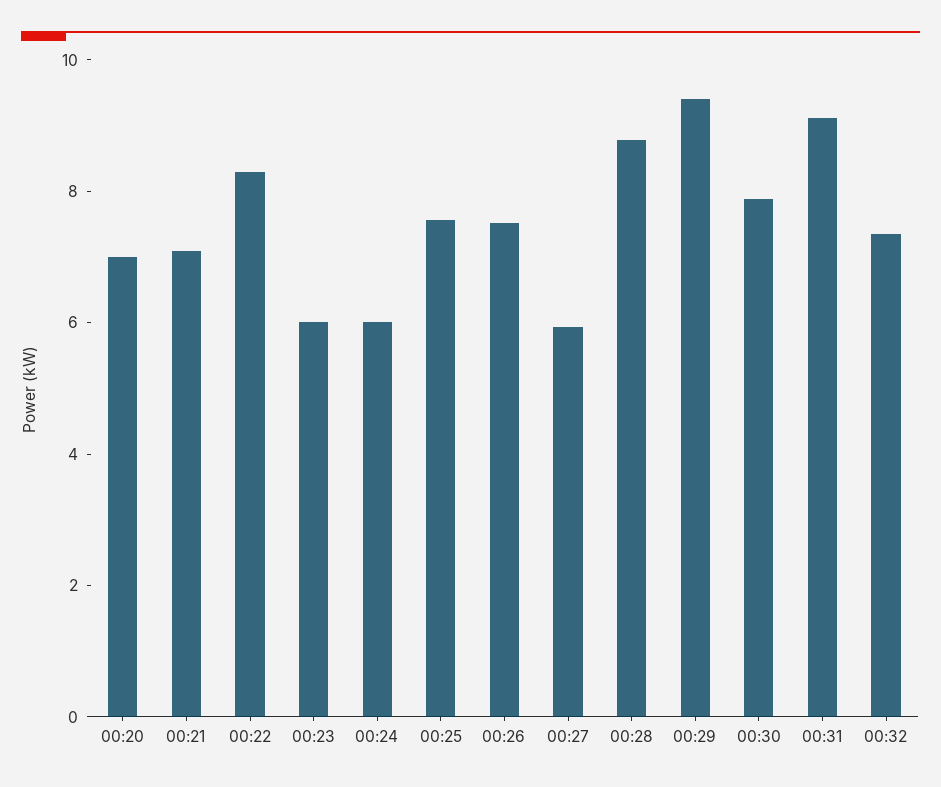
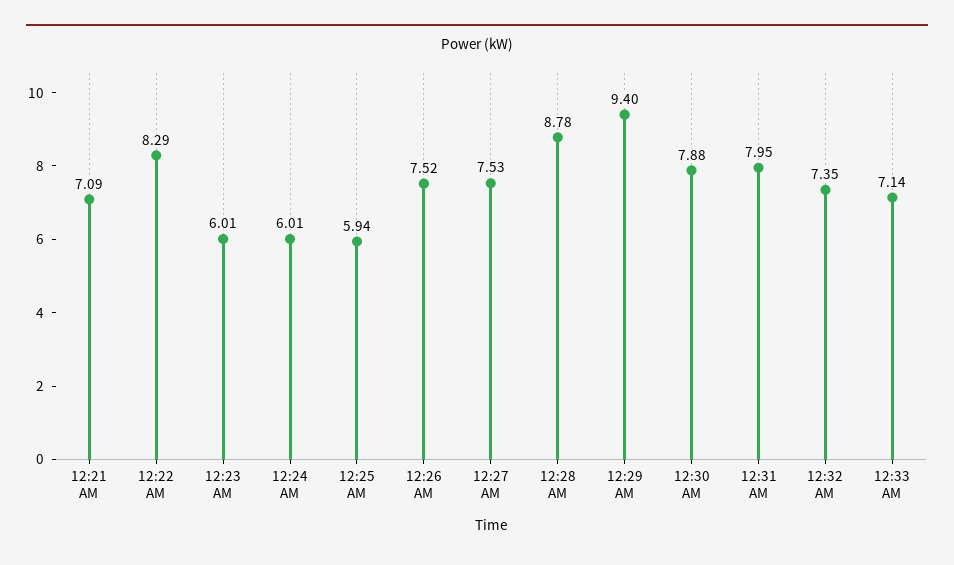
00:20: 7 -> none
00:25: 7.5 -> 5.94
00:27: 6 -> 7.53
00:31: 9 -> 7.95
12:33 AM: none -> 7.14

